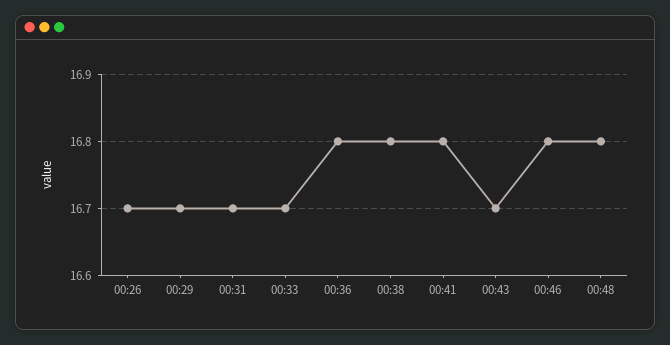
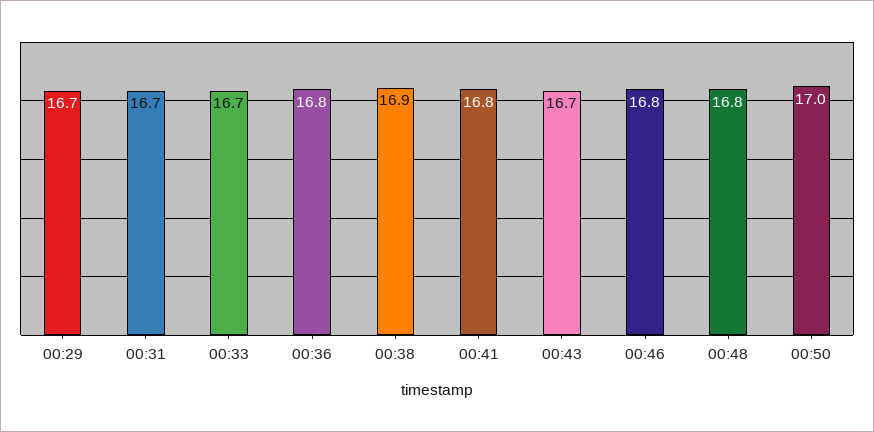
00:26: 16.7 -> none
00:38: 16.8 -> 16.9
00:50: none -> 17

